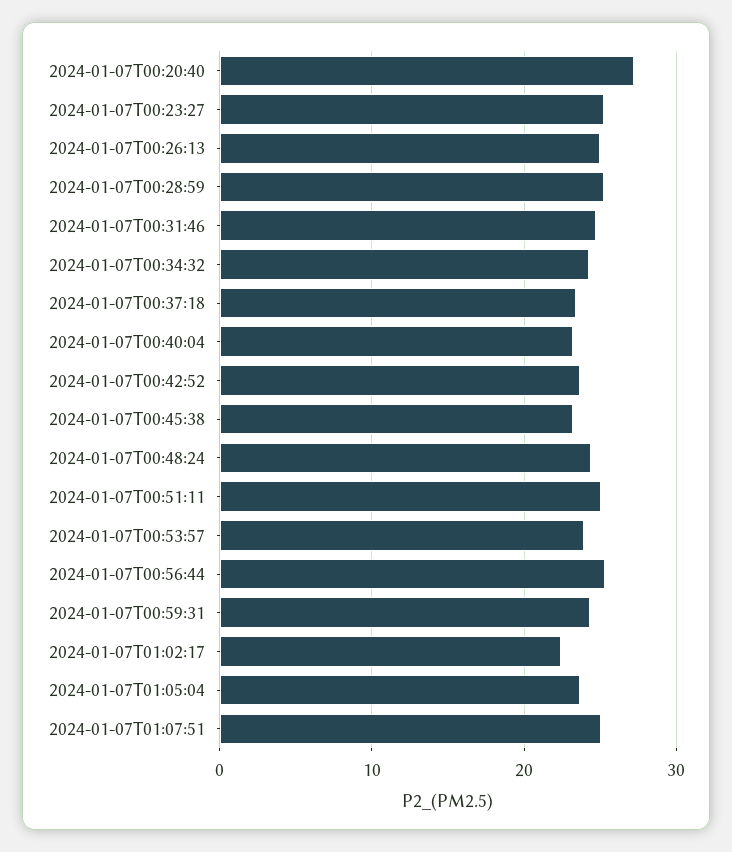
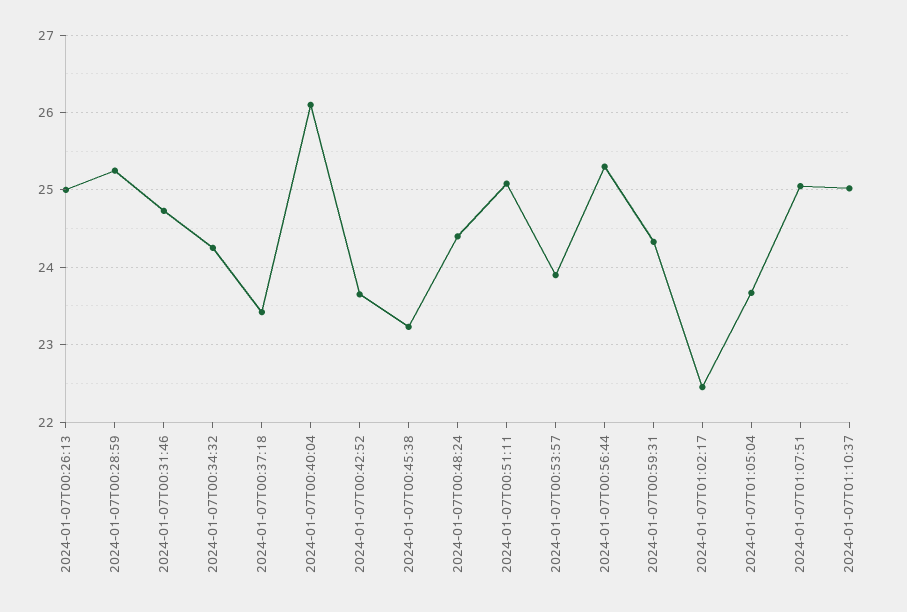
2024-01-07T00:20:40: 27 -> none
2024-01-07T00:23:27: 25 -> none
2024-01-07T00:40:04: 23 -> 26.1
2024-01-07T01:10:37: none -> 25

